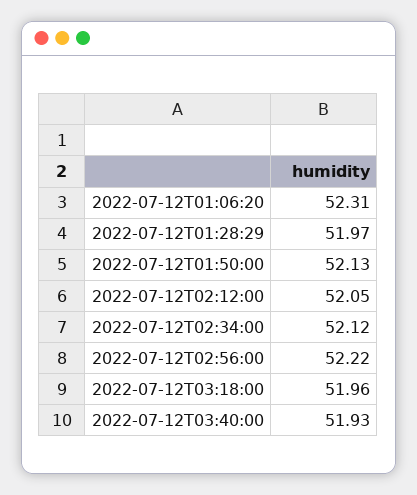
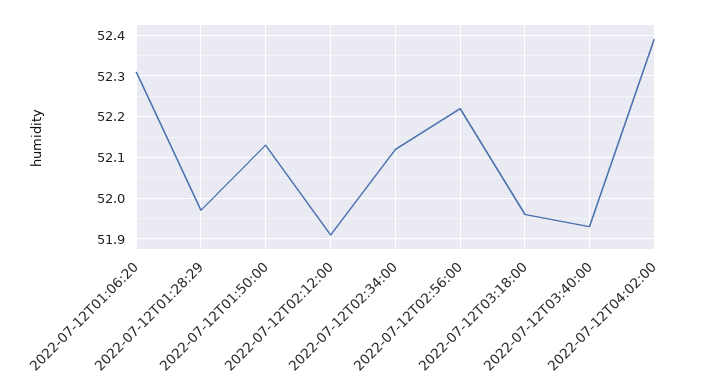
2022-07-12T02:12:00: 52.05 -> 51.9
2022-07-12T04:02:00: none -> 52.4

